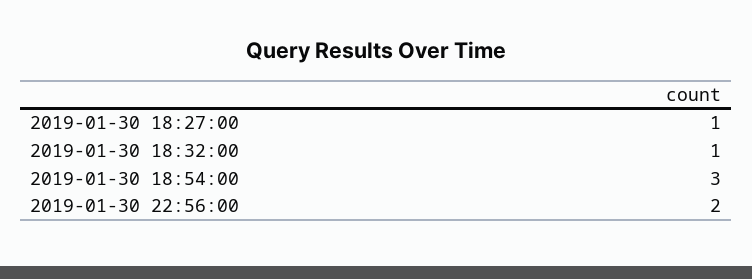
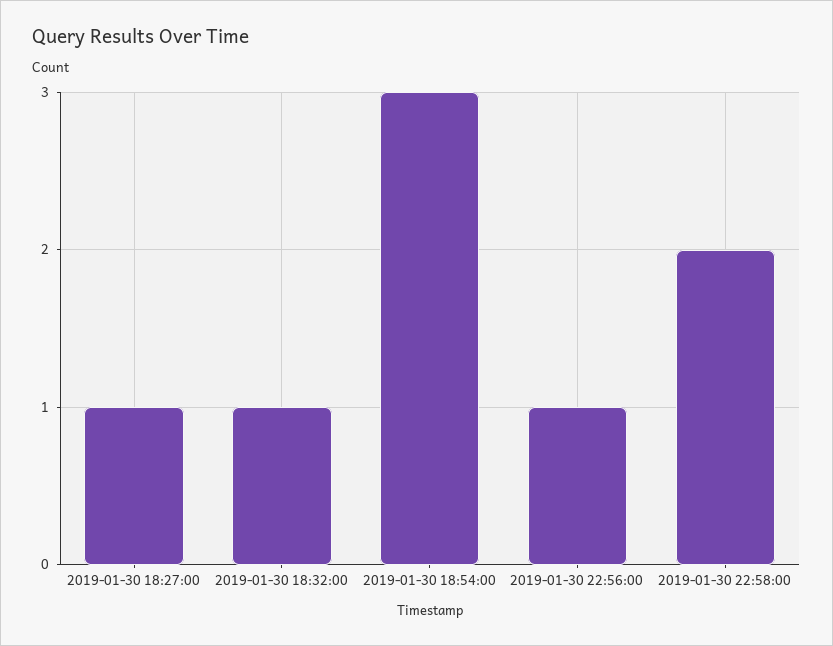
2019-01-30 22:56:00: 2 -> 1
2019-01-30 22:58:00: none -> 2

